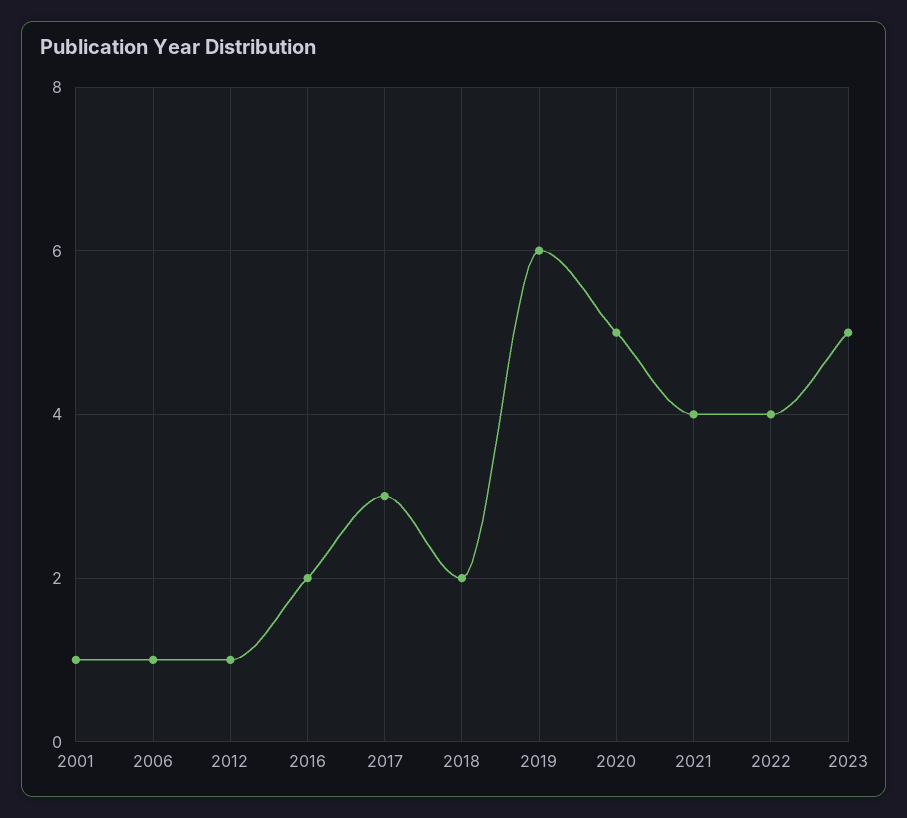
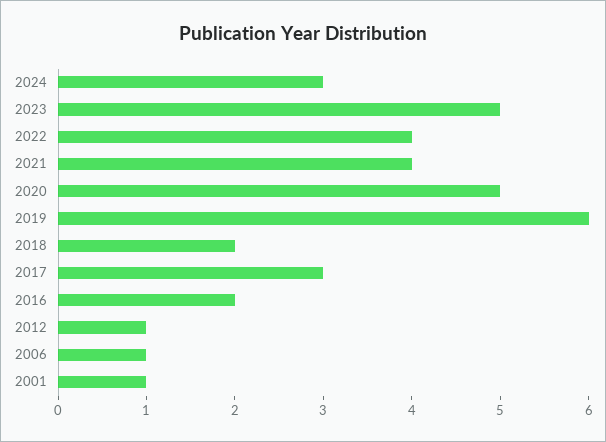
2024: none -> 3

